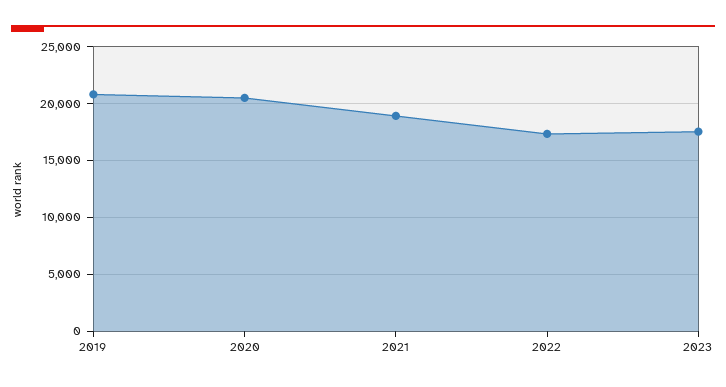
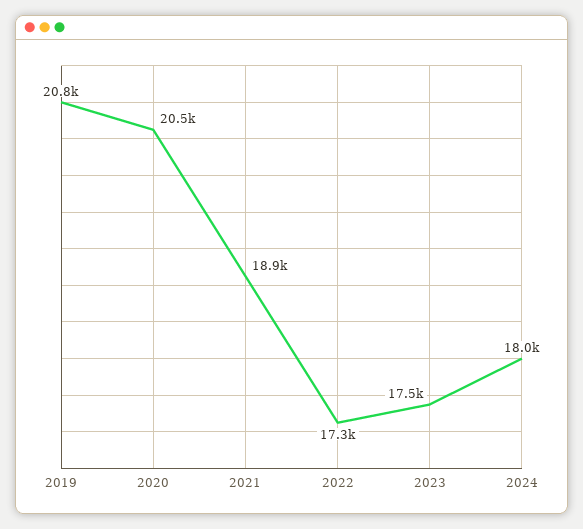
2024: none -> 18000

